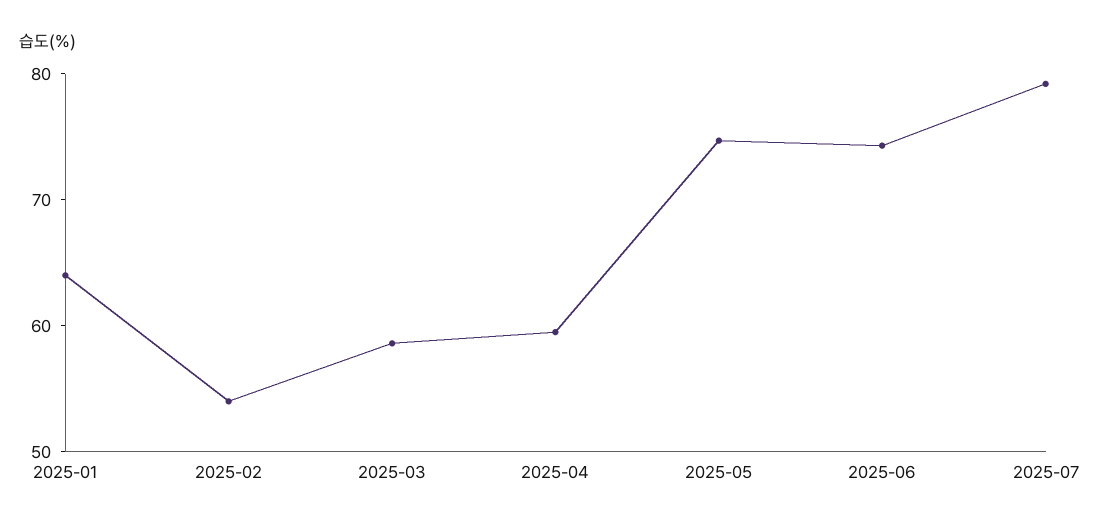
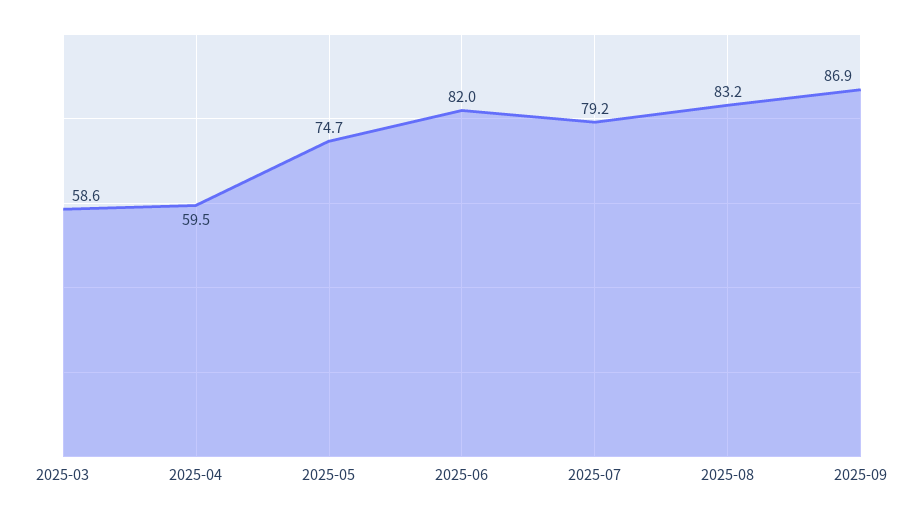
2025-01: 64 -> none
2025-02: 54 -> none
2025-06: 74 -> 82
2025-08: none -> 83.2
2025-09: none -> 86.9

